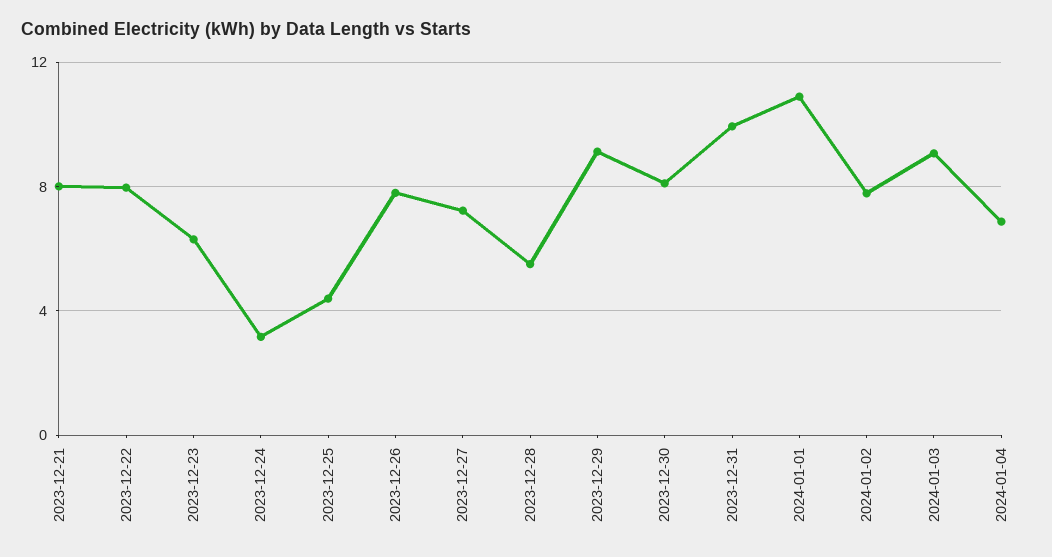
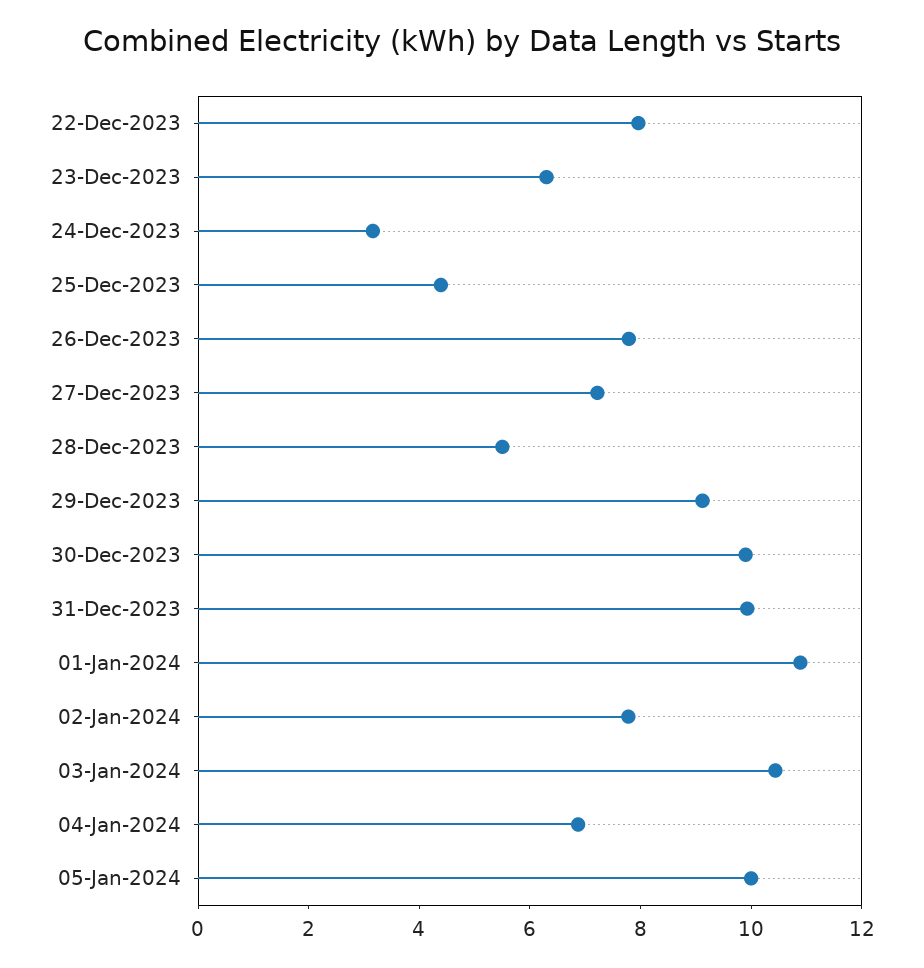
2023-12-21: 8 -> none
2023-12-30: 8 -> 10
2024-01-03: 9 -> 10.5
05-Jan-2024: none -> 10

